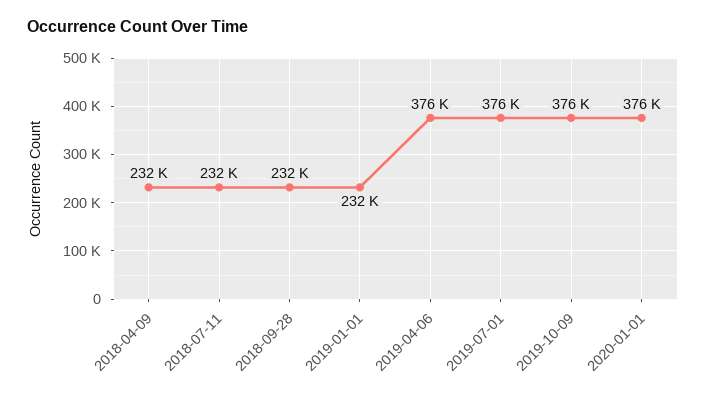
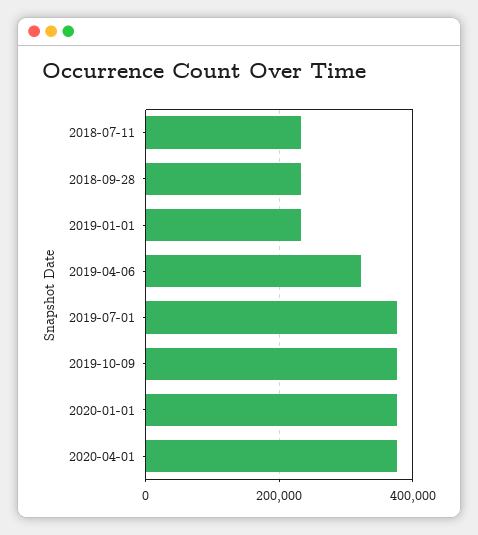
2018-04-09: 232000 -> none
2019-04-06: 376000 -> 320000
2020-04-01: none -> 380000

